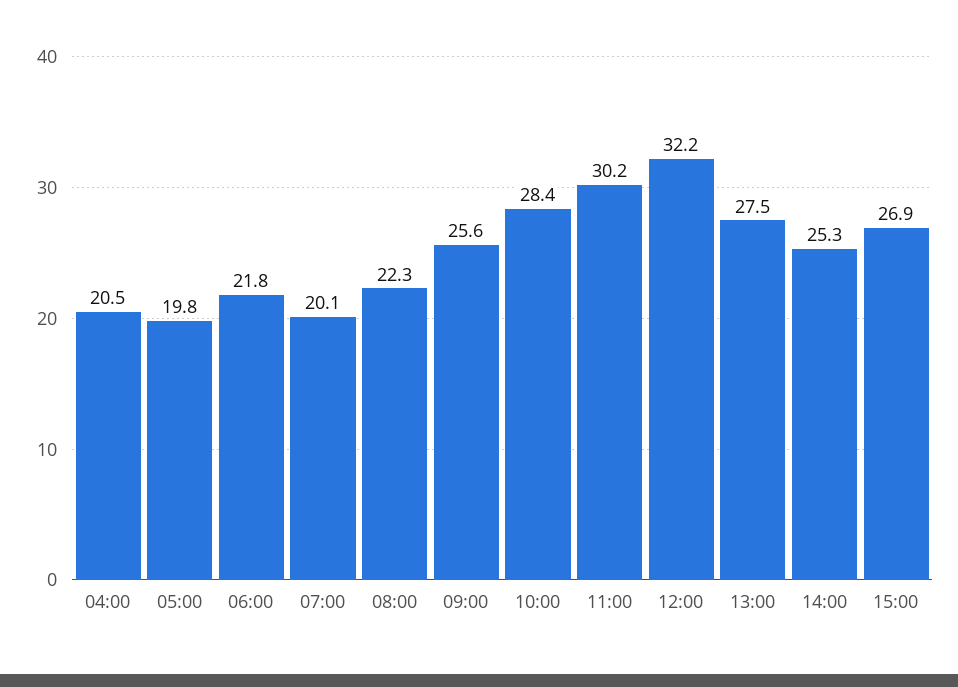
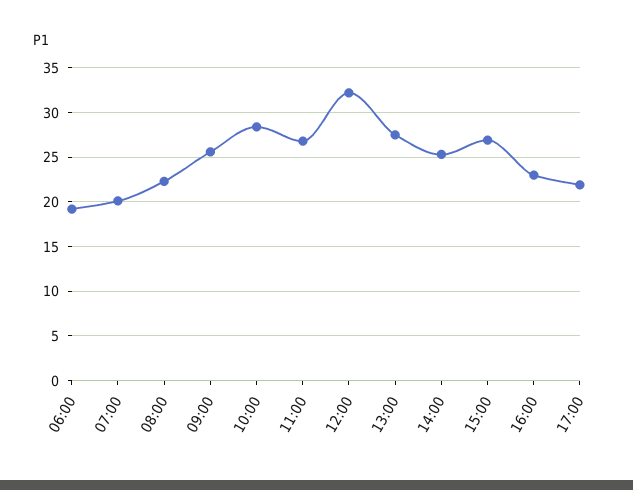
04:00: 20.5 -> none
05:00: 19.8 -> none
06:00: 21.8 -> 19
11:00: 30.2 -> 27
16:00: none -> 23
17:00: none -> 22

